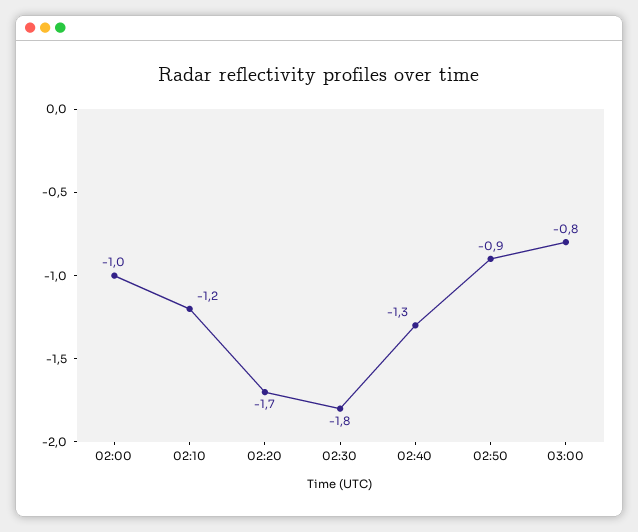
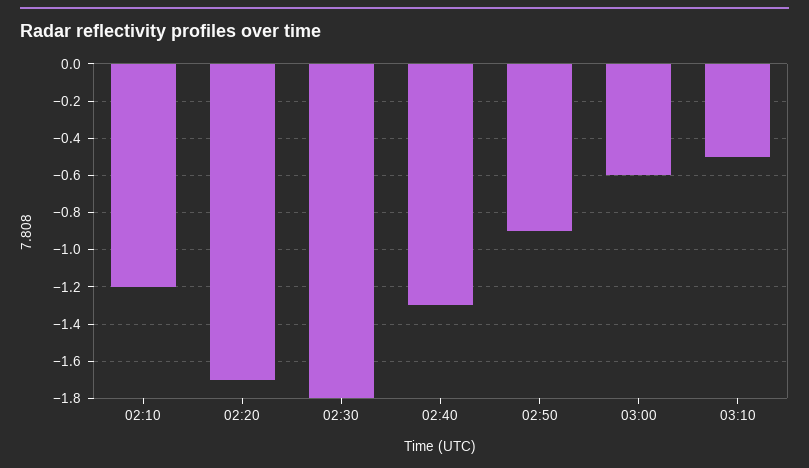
02:00: -1 -> none
03:00: -0.8 -> -0.6
03:10: none -> -0.5

